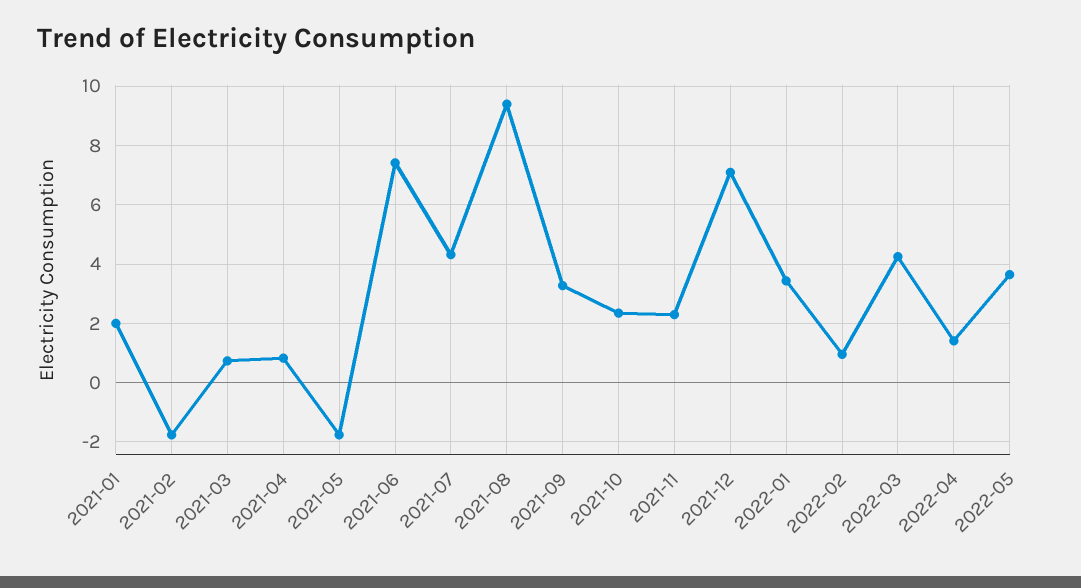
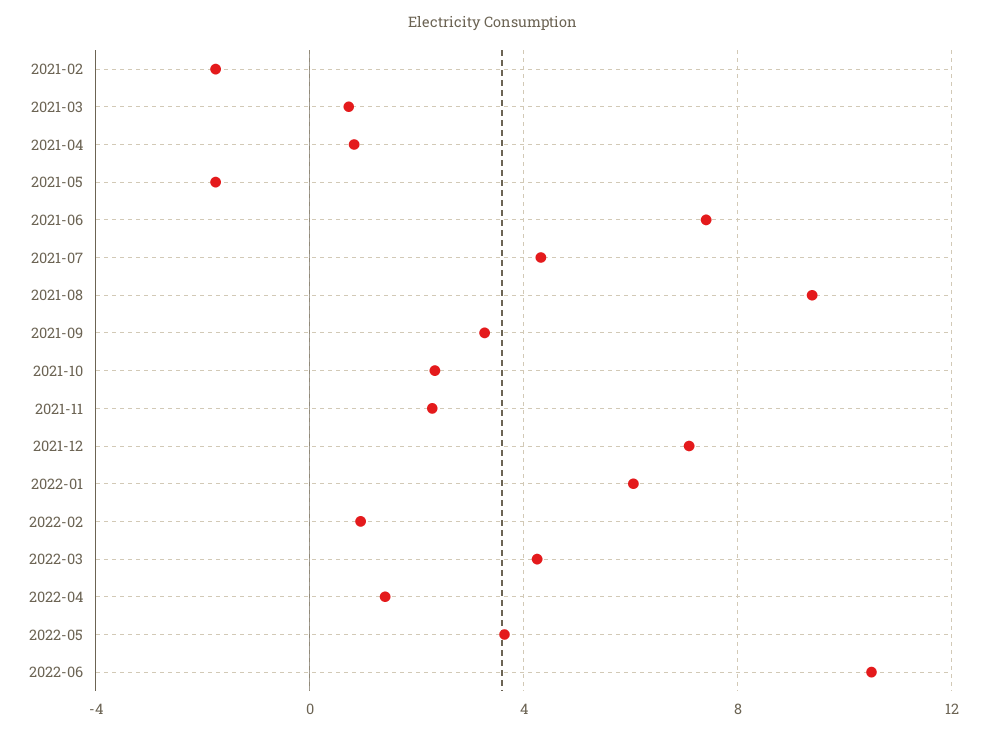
2021-01: 2 -> none
2022-01: 3.5 -> 6
2022-06: none -> 10.5

